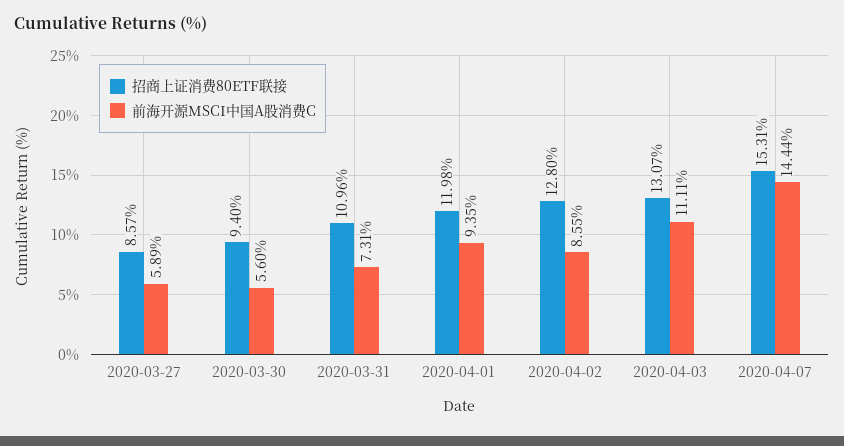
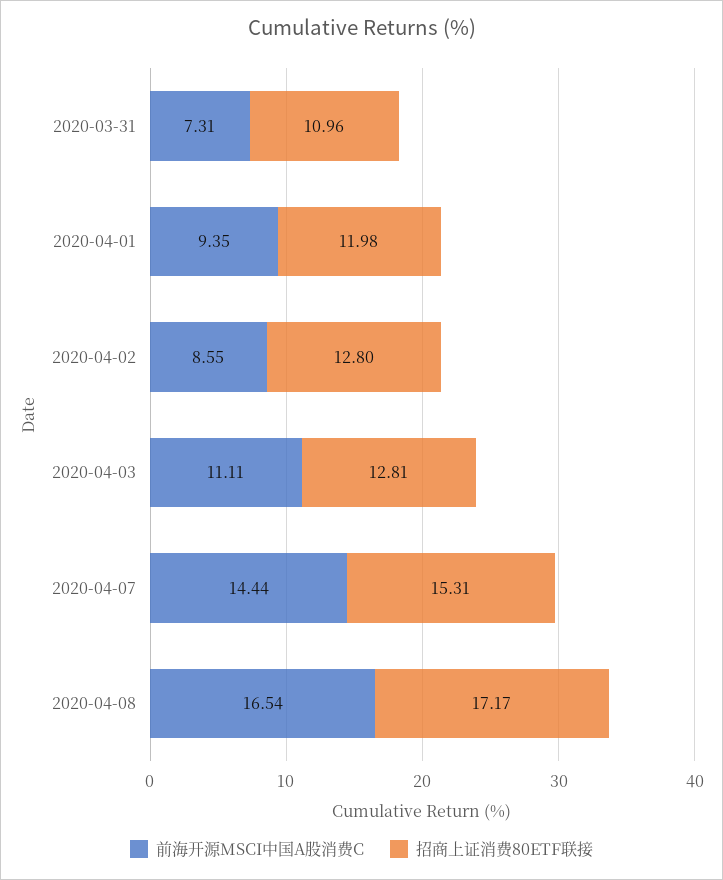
招商上证消费80ETF联接, 2020-03-27: 8.57 -> none
前海开源MSCI中国A股消费C, 2020-03-27: 5.89 -> none
招商上证消费80ETF联接, 2020-03-30: 9.4 -> none
前海开源MSCI中国A股消费C, 2020-03-30: 5.6 -> none
招商上证消费80ETF联接, 2020-04-03: 13.07 -> 12.81
前海开源MSCI中国A股消费C, 2020-04-08: none -> 16.54
招商上证消费80ETF联接, 2020-04-08: none -> 17.17

